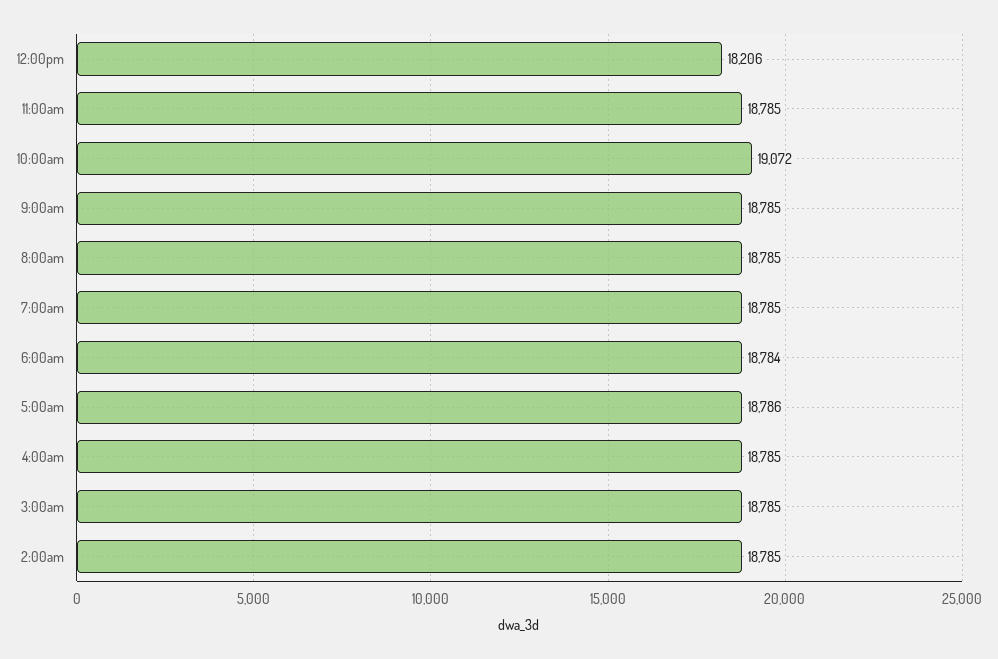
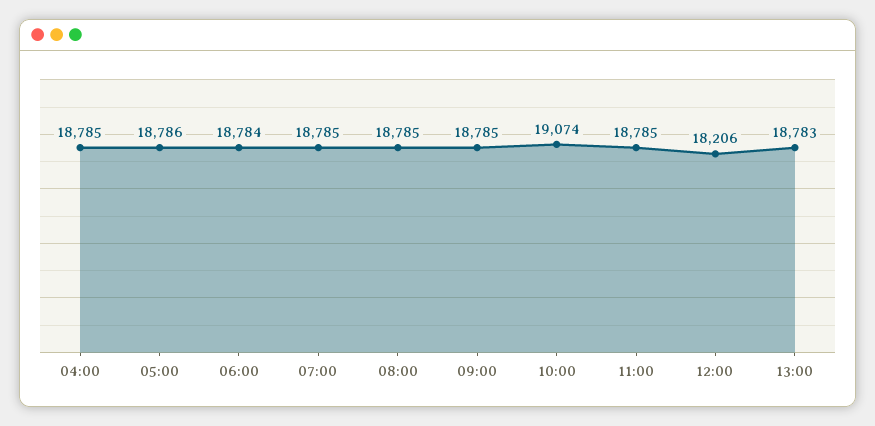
10:00am: 19072 -> 19074
3:00am: 18785 -> none
2:00am: 18785 -> none
13:00: none -> 18783

